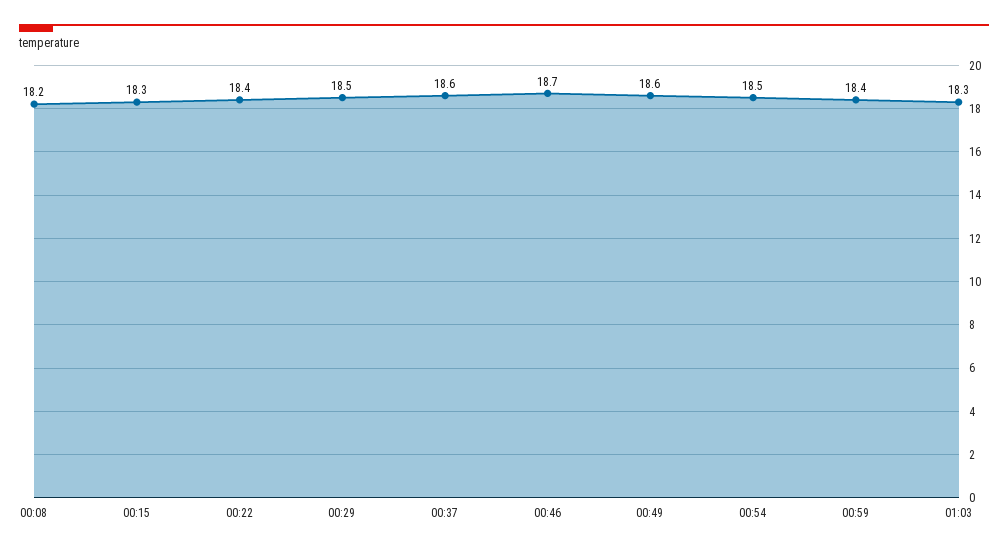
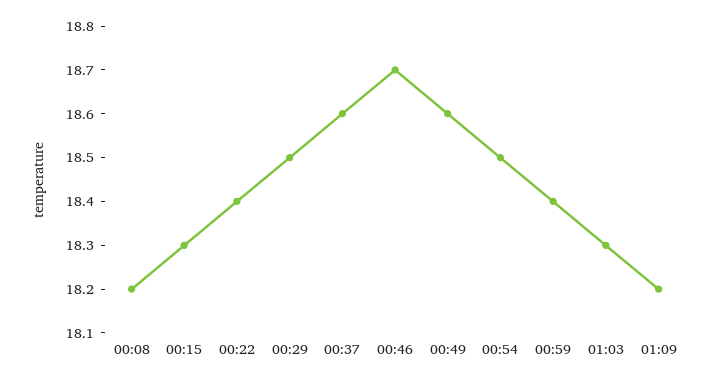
01:09: none -> 18.2

